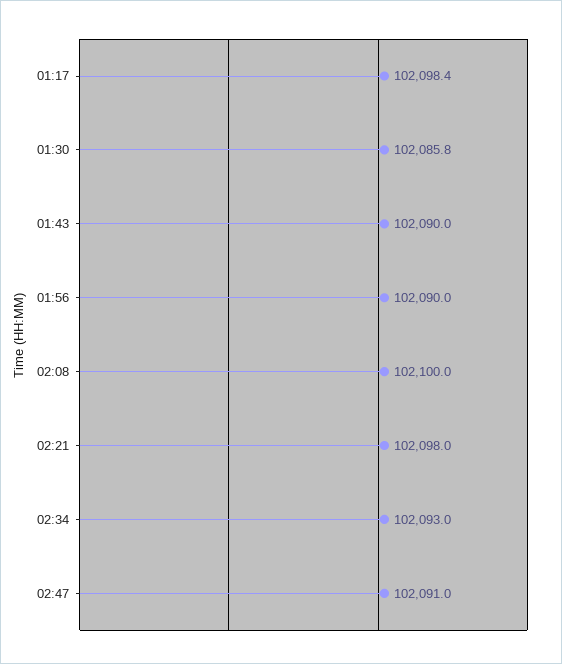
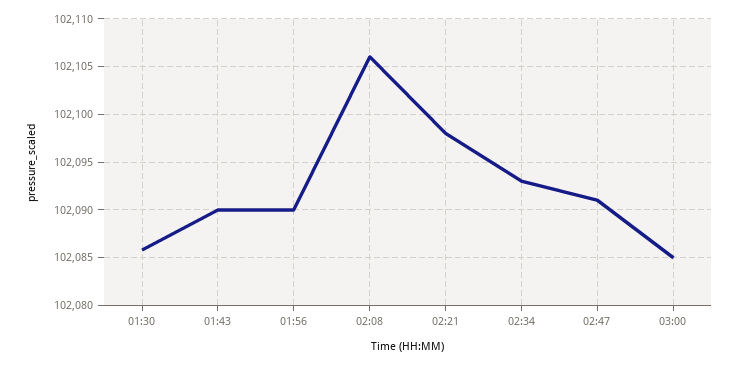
01:17: 102098.4 -> none
02:08: 102100 -> 102106
03:00: none -> 102085

